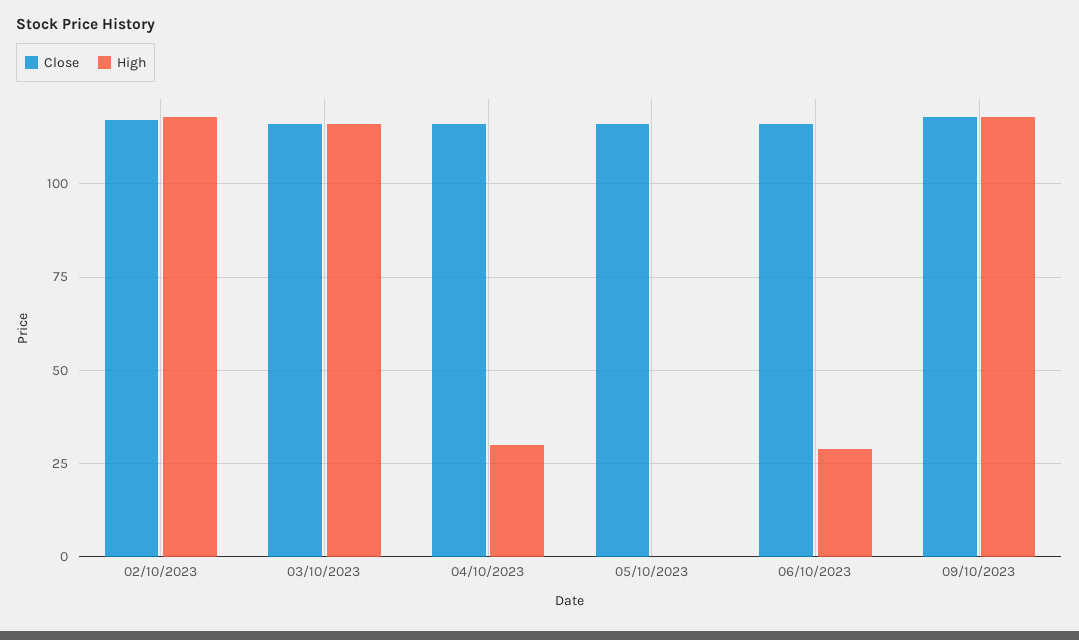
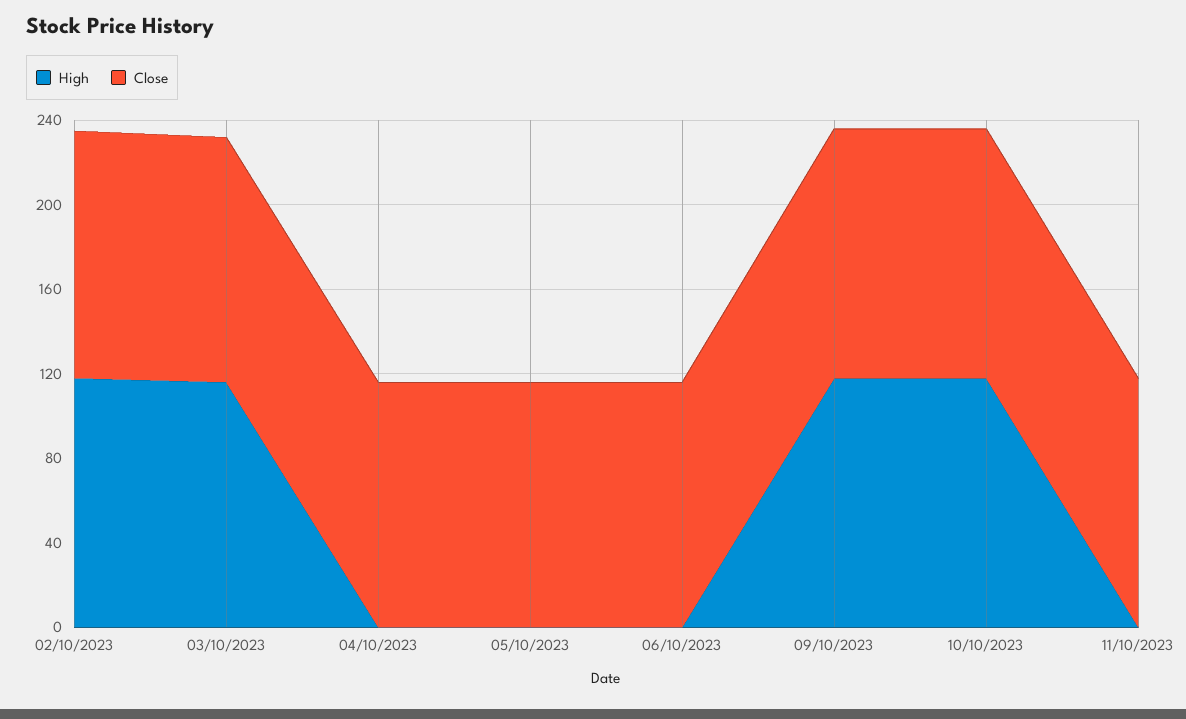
High, 04/10/2023: 30 -> 0
High, 06/10/2023: 30 -> 0
High, 10/10/2023: none -> 120
Close, 10/10/2023: none -> 120
High, 11/10/2023: none -> 0
Close, 11/10/2023: none -> 120

